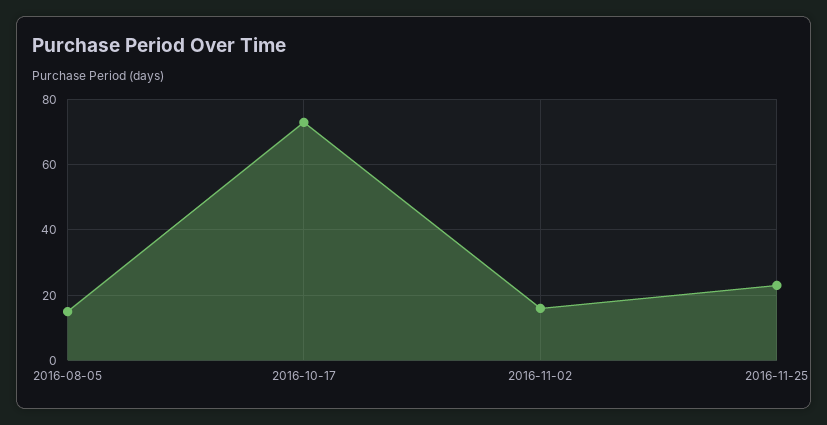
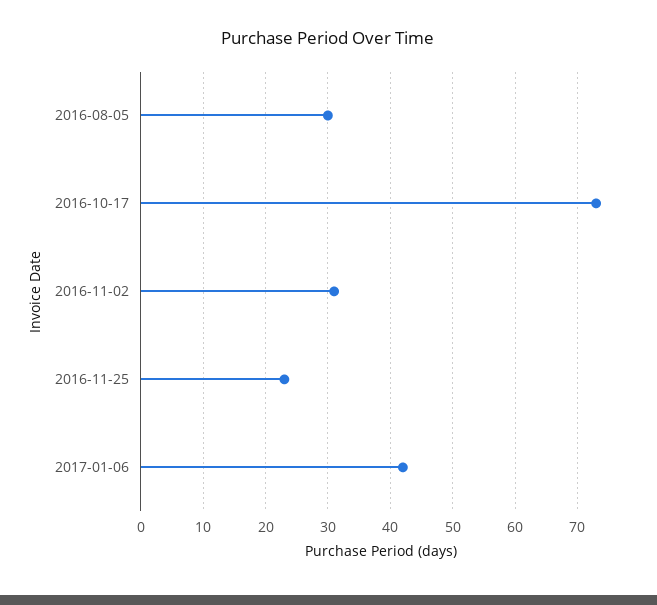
2016-08-05: 15 -> 30
2016-11-02: 15 -> 31
2017-01-06: none -> 42

